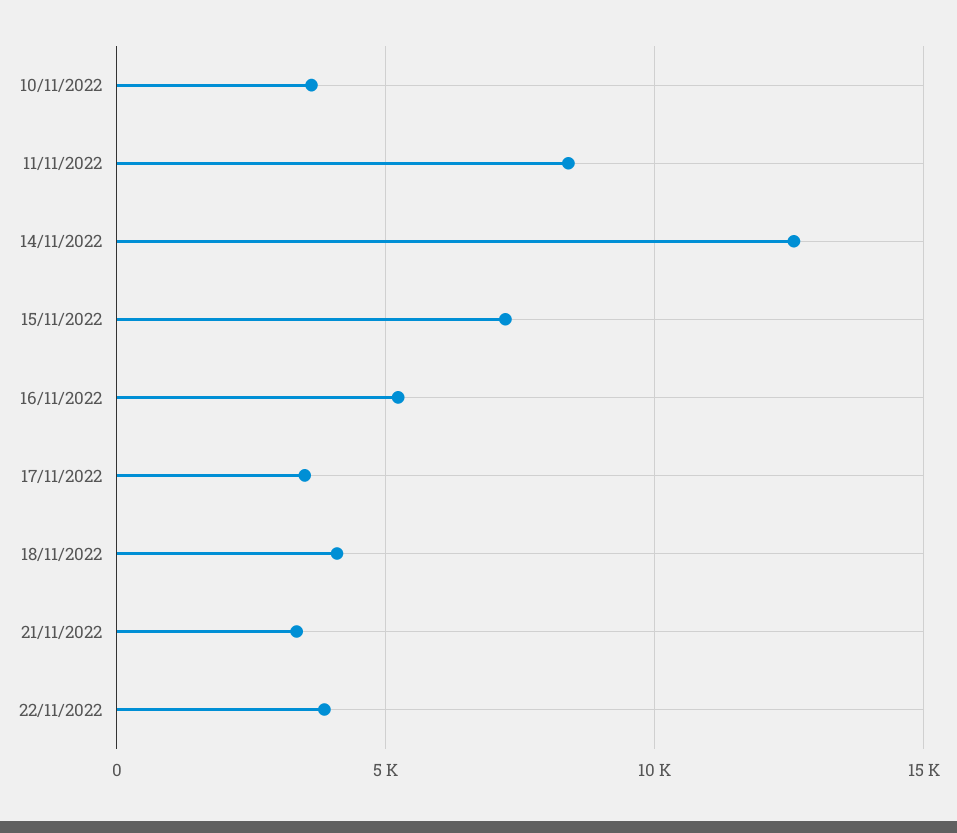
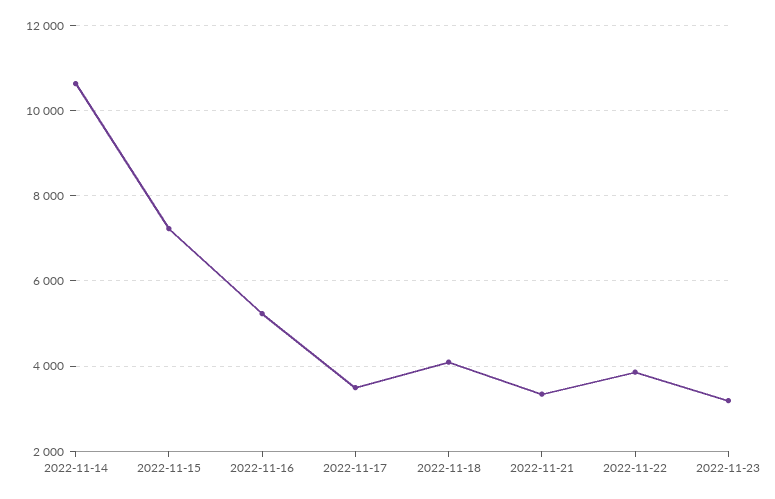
10/11/2022: 3500 -> none
11/11/2022: 8500 -> none
14/11/2022: 12500 -> 10600
2022-11-23: none -> 3200

